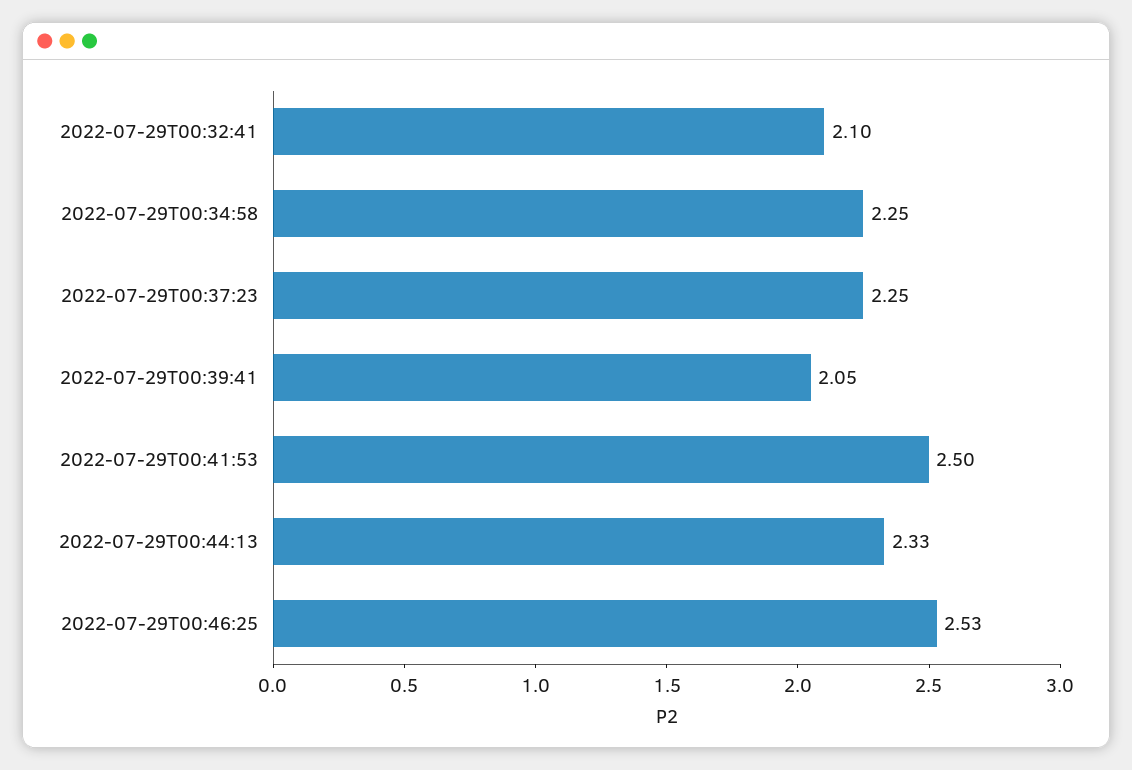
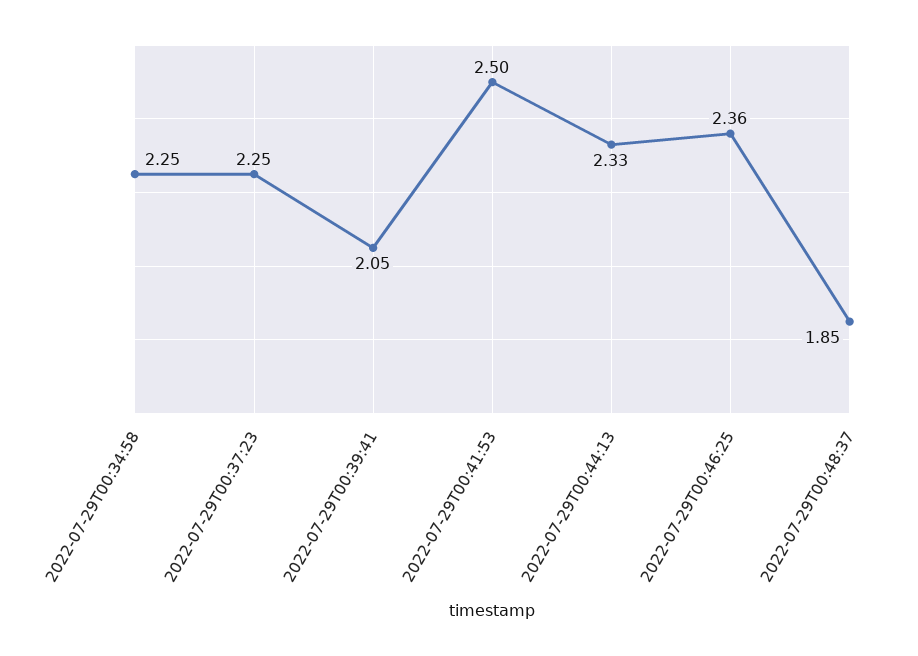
2022-07-29T00:32:41: 2.1 -> none
2022-07-29T00:46:25: 2.53 -> 2.36
2022-07-29T00:48:37: none -> 1.85

